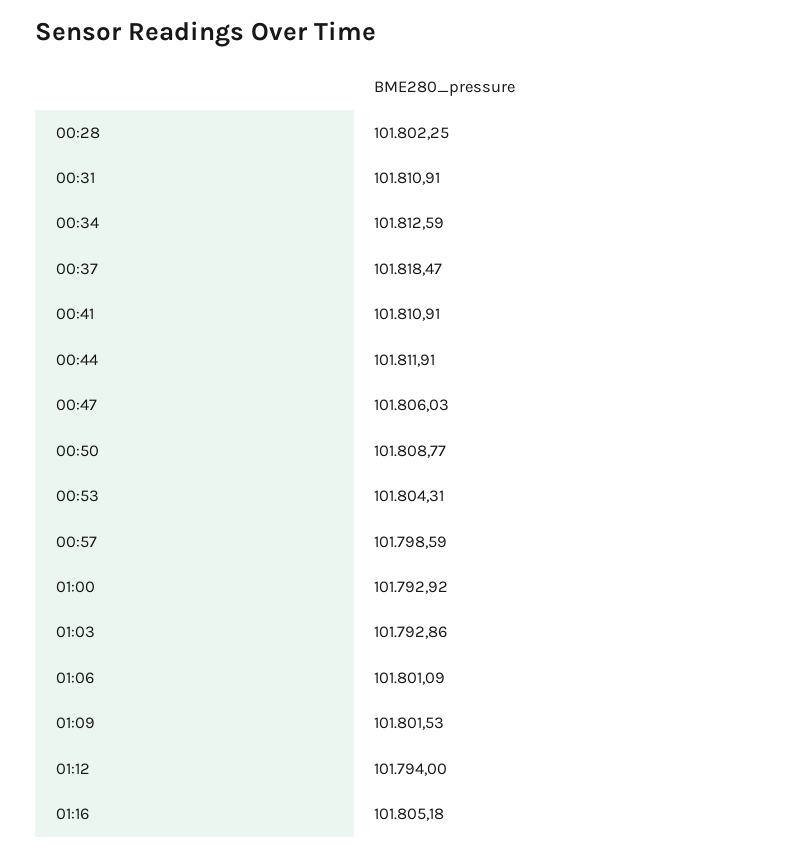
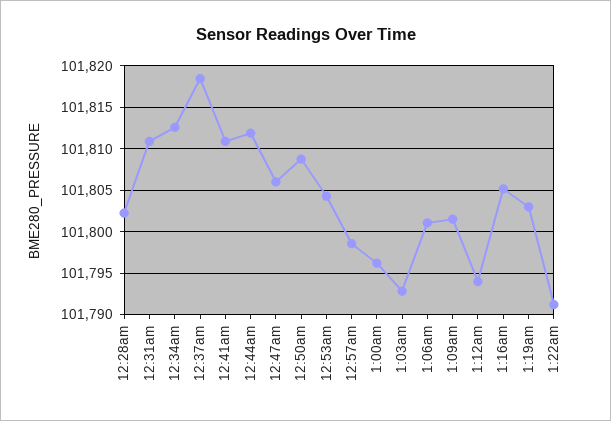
01:00: 101792.92 -> 101796
1:19am: none -> 101803
1:22am: none -> 101791

